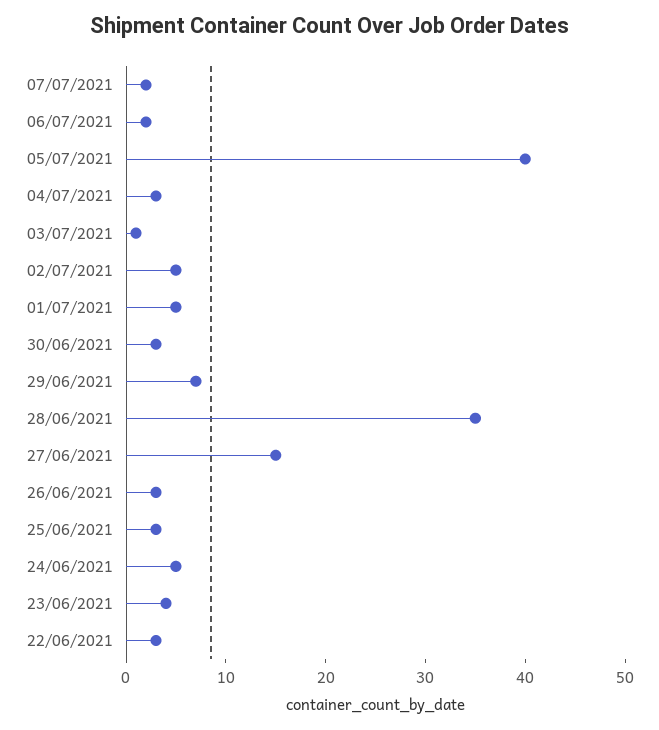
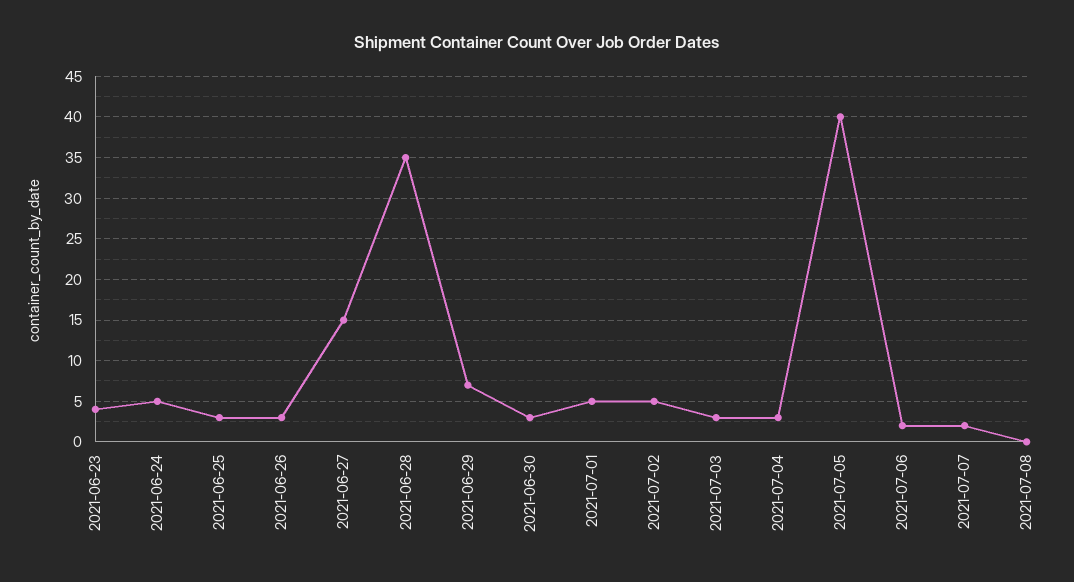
03/07/2021: 1 -> 3
22/06/2021: 3 -> none
2021-07-08: none -> 0

